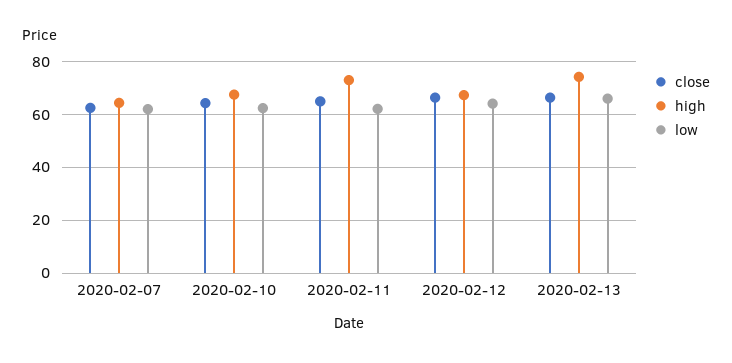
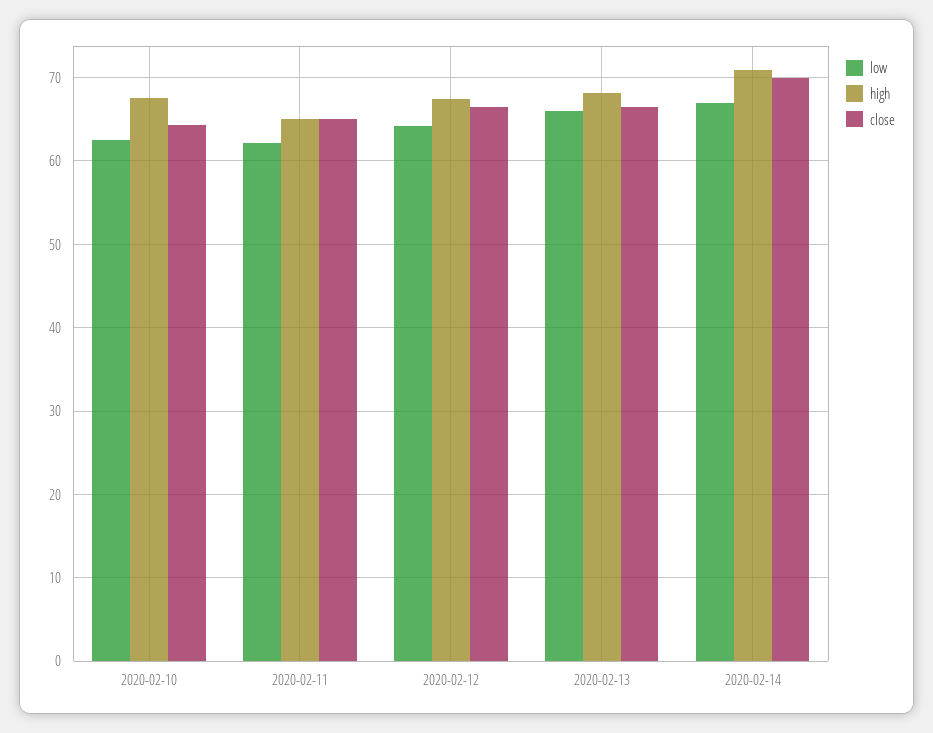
close, 2020-02-07: 62.5 -> none
high, 2020-02-07: 65 -> none
low, 2020-02-07: 62.5 -> none
high, 2020-02-11: 72.5 -> 65
high, 2020-02-13: 75 -> 68
low, 2020-02-14: none -> 67
high, 2020-02-14: none -> 71
close, 2020-02-14: none -> 70

